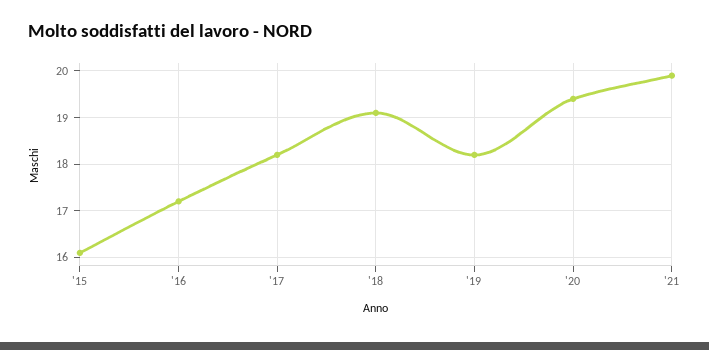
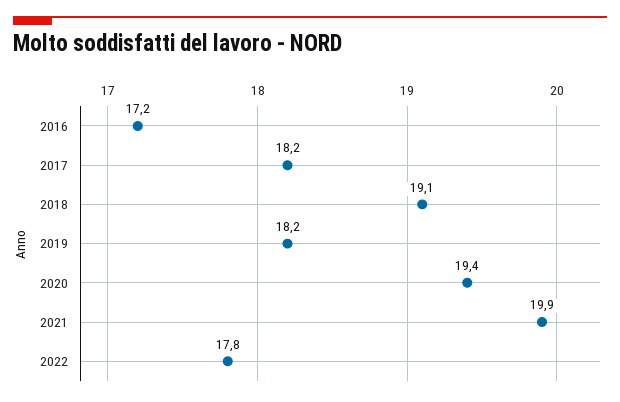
'15: 16 -> none
2022: none -> 17.8

